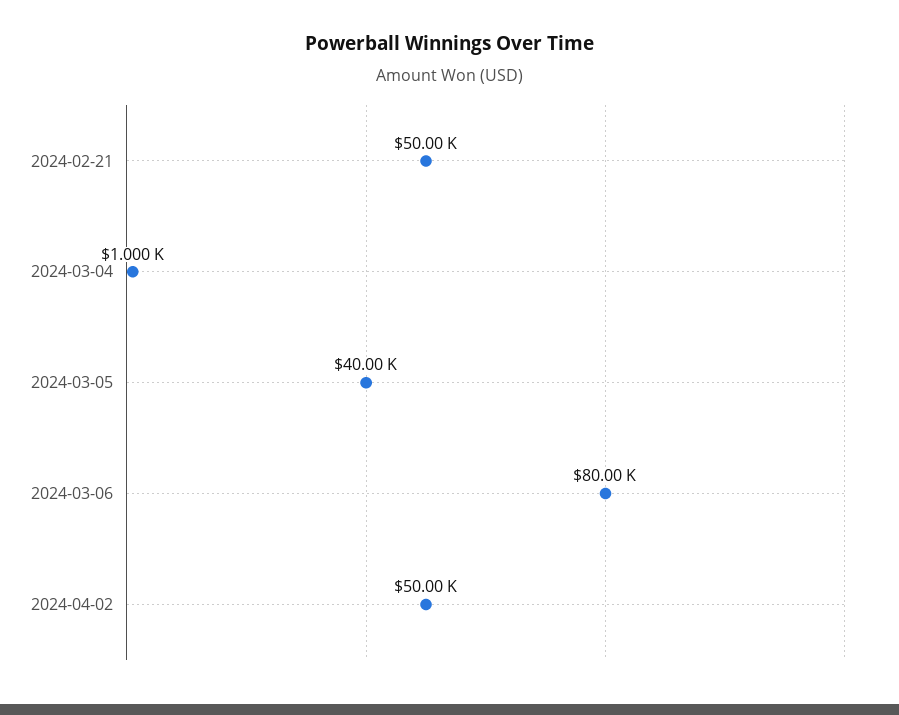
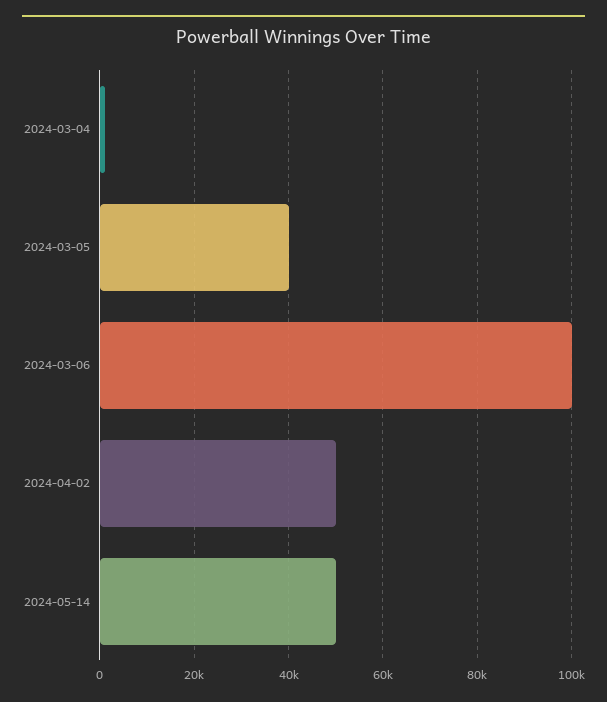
2024-02-21: 50000 -> none
2024-03-06: 80000 -> 100000
2024-05-14: none -> 50000

